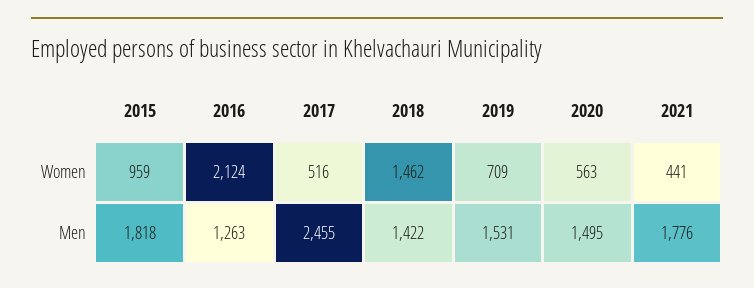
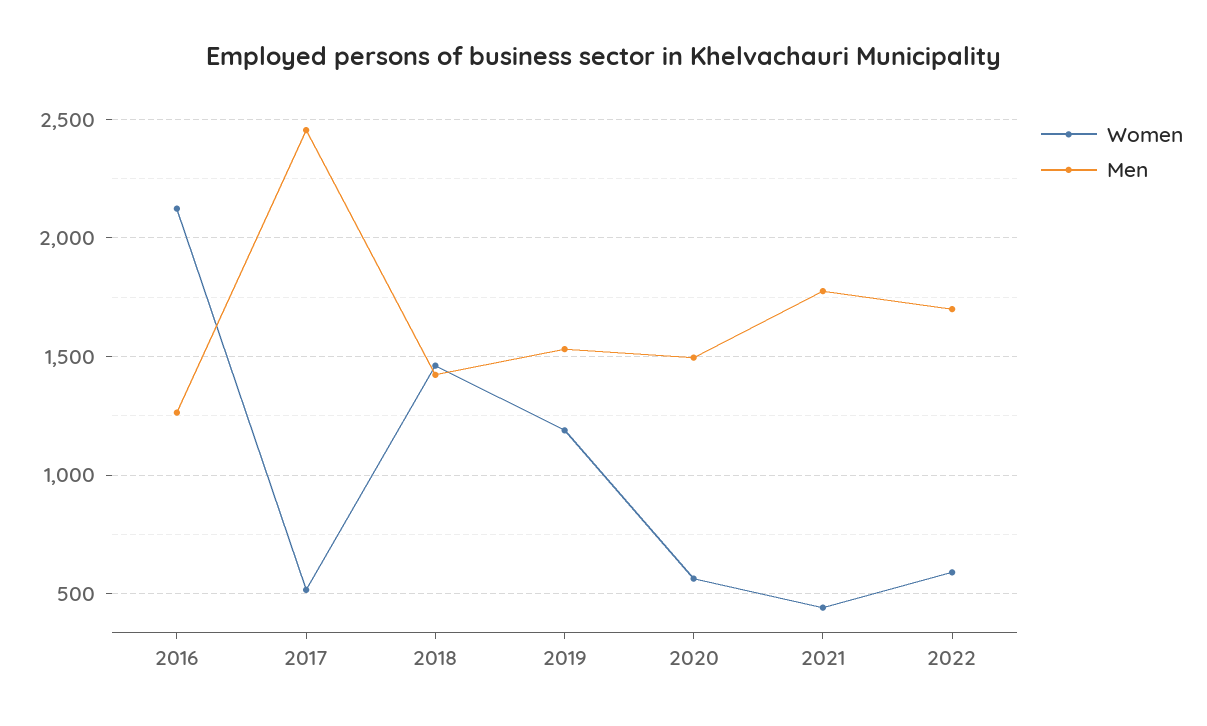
Women, 2015: 959 -> none
Women, 2019: 709 -> 1200
Men, 2015: 1818 -> none
Women, 2022: none -> 600
Men, 2022: none -> 1700

